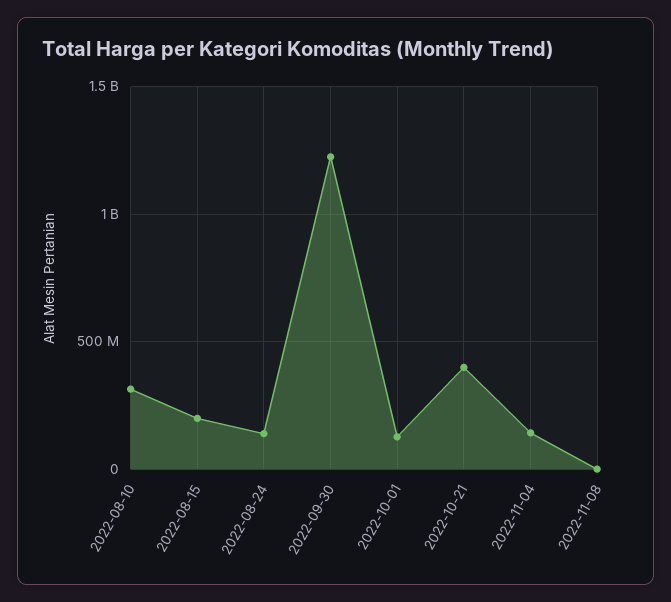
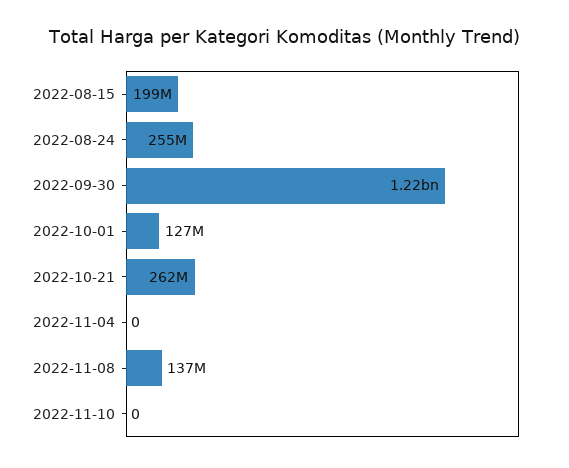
2022-08-10: 300000000 -> none
2022-08-24: 150000000 -> 255000000
2022-10-21: 400000000 -> 262000000
2022-11-04: 150000000 -> 0
2022-11-08: 0 -> 137000000
2022-11-10: none -> 0

